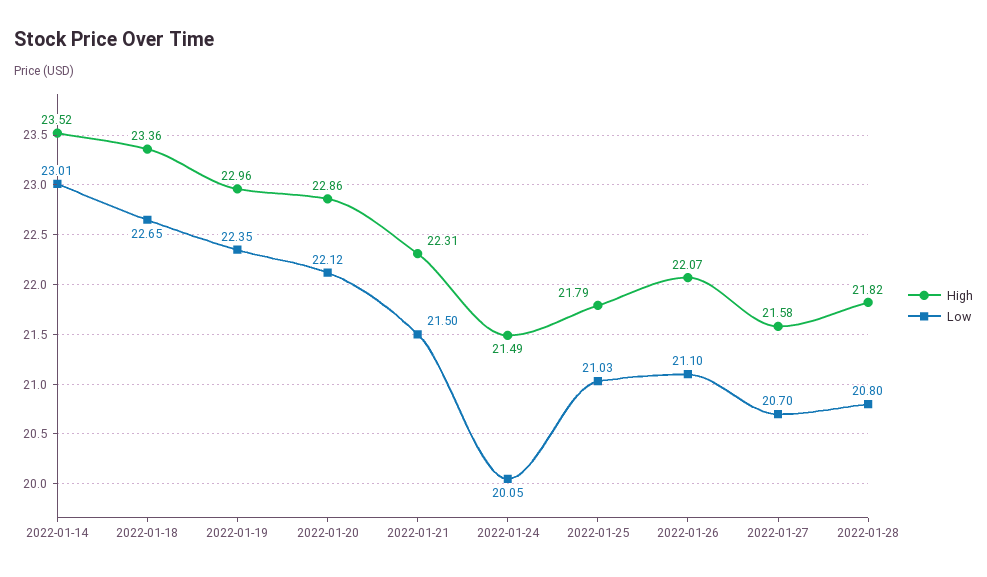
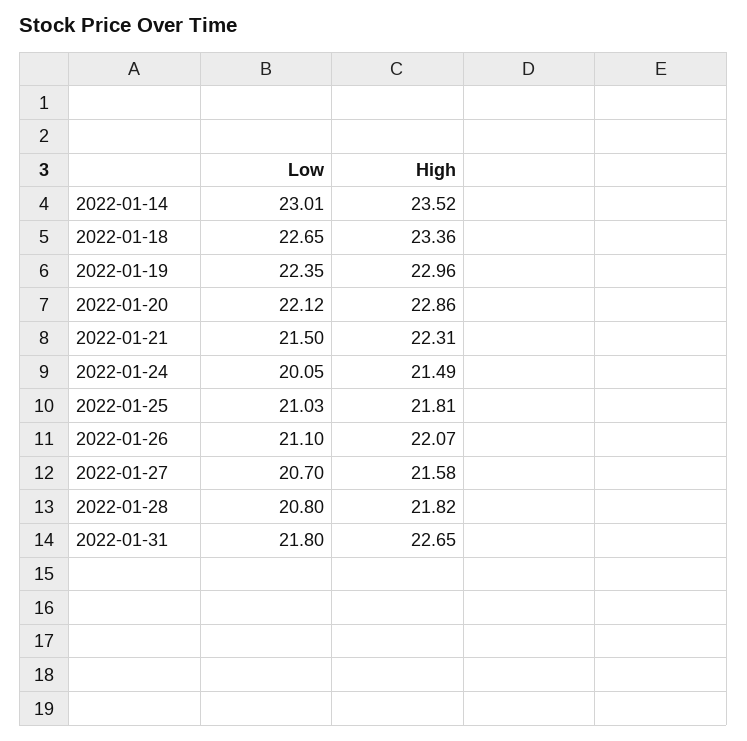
High, 2022-01-25: 21.79 -> 21.81
Low, 2022-01-31: none -> 21.8
High, 2022-01-31: none -> 22.65

